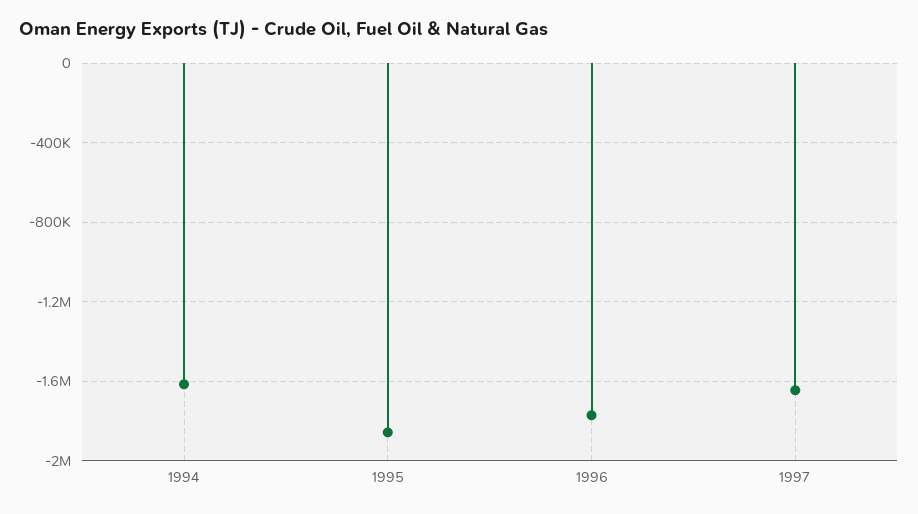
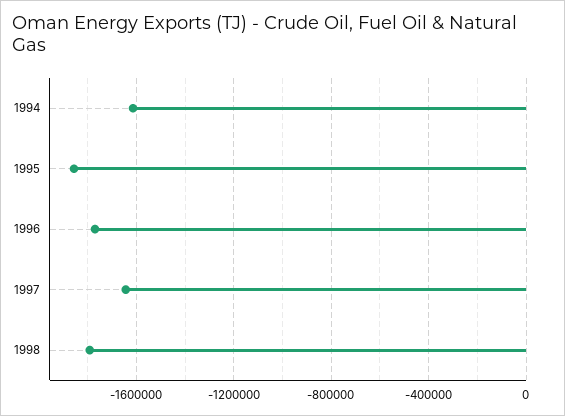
1998: none -> -1800000

